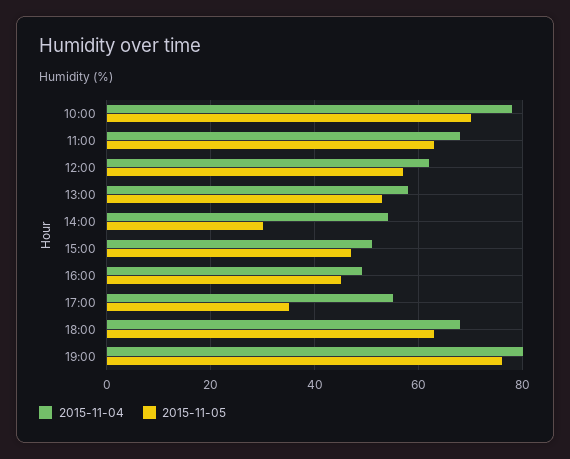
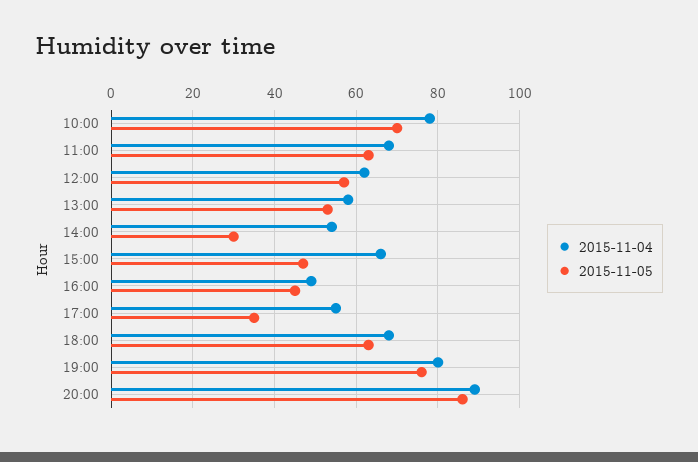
2015-11-04, 15:00: 50 -> 65
2015-11-04, 20:00: none -> 90
2015-11-05, 20:00: none -> 85

